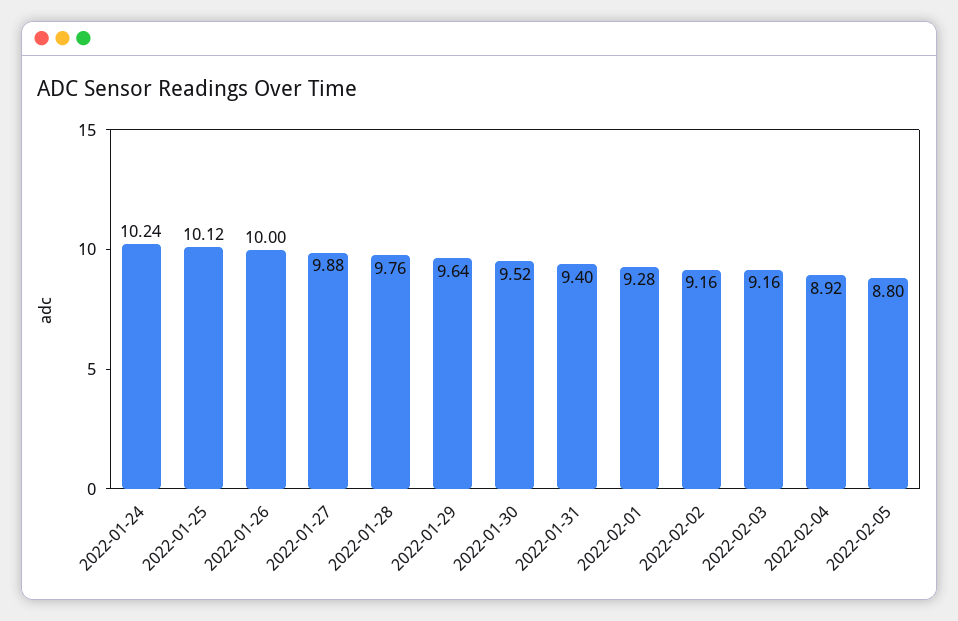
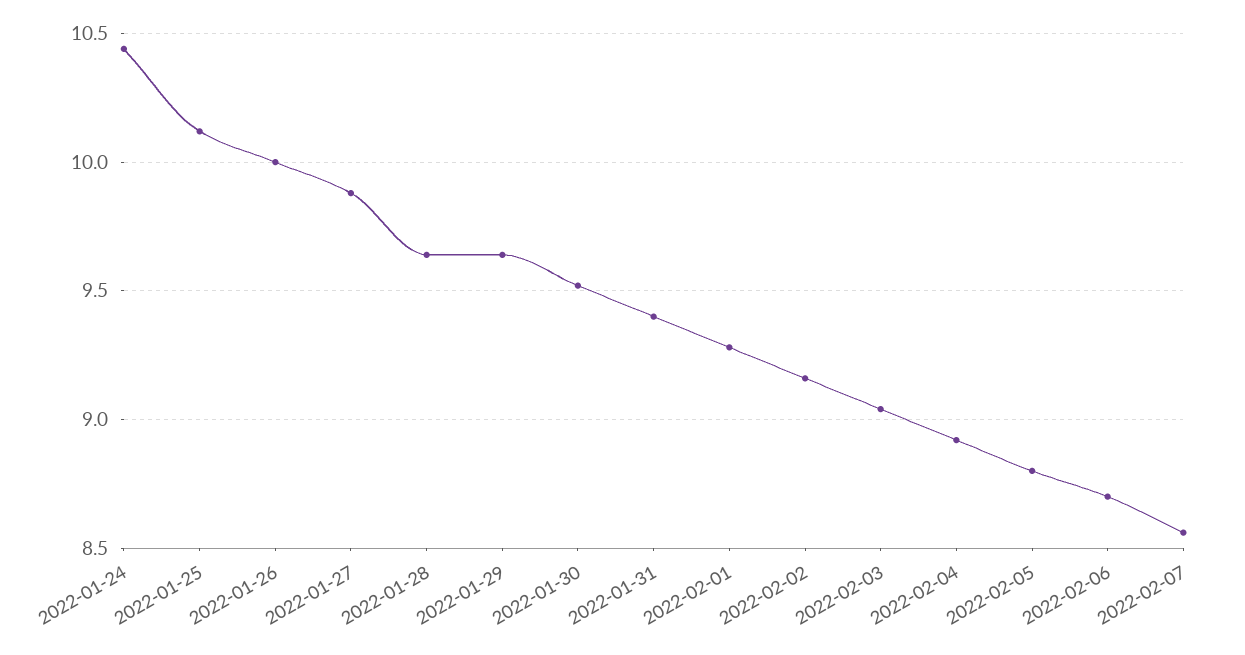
2022-01-24: 10.24 -> 10.45
2022-01-28: 9.76 -> 9.65
2022-02-03: 9.16 -> 9.05
2022-02-06: none -> 8.7
2022-02-07: none -> 8.55

